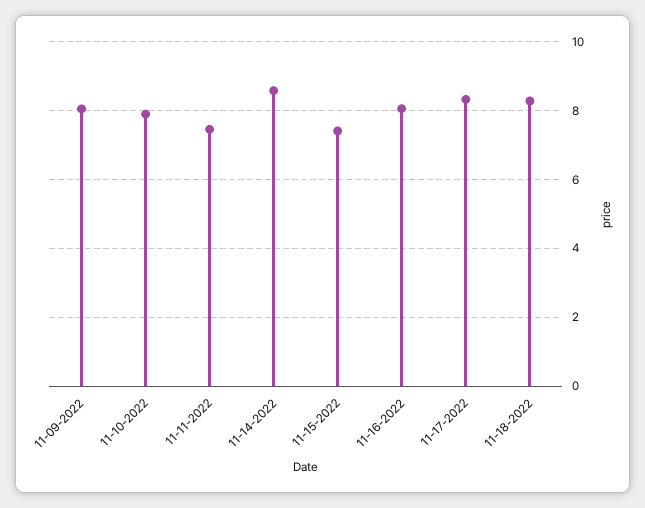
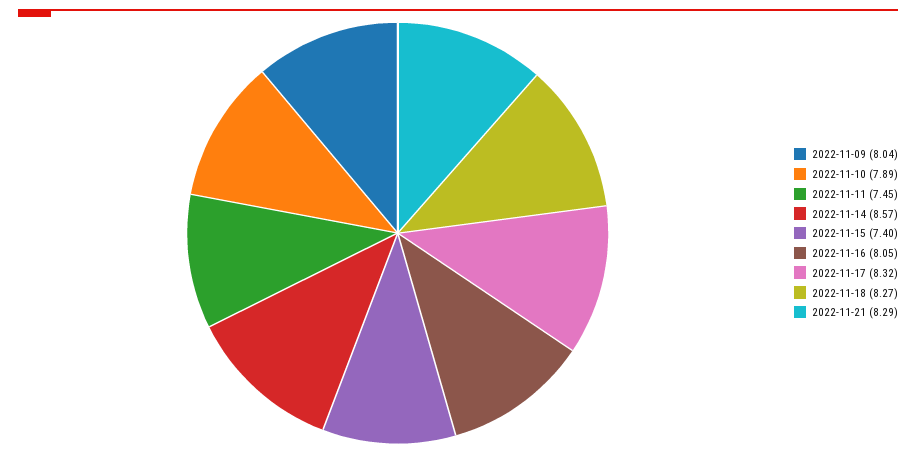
2022-11-21: none -> 8.29

